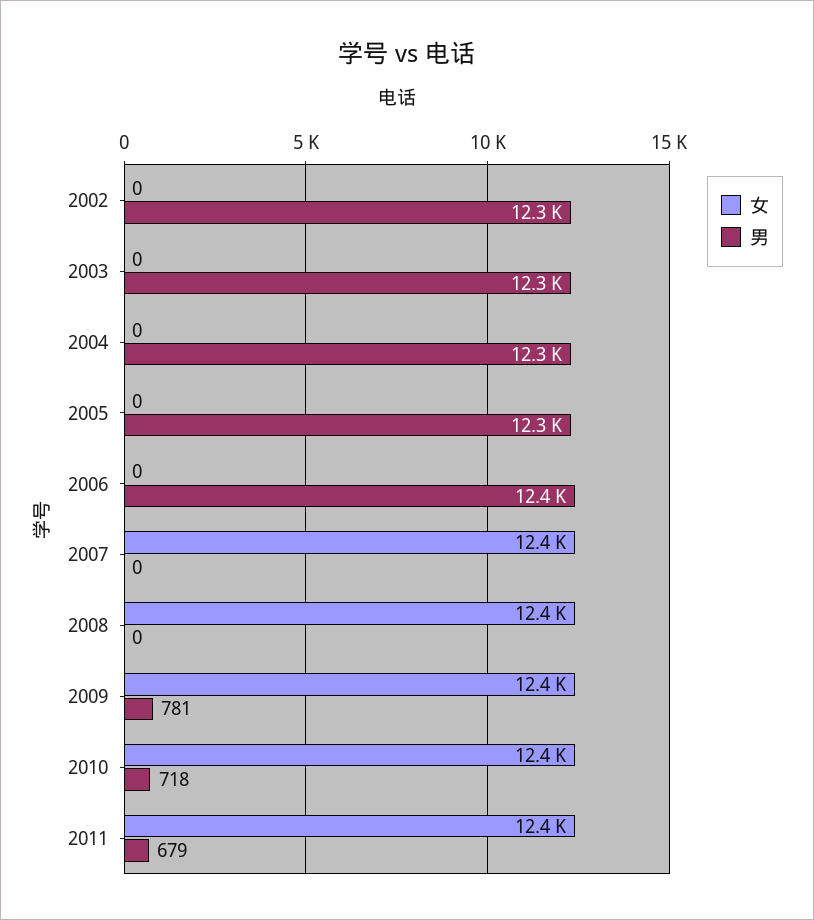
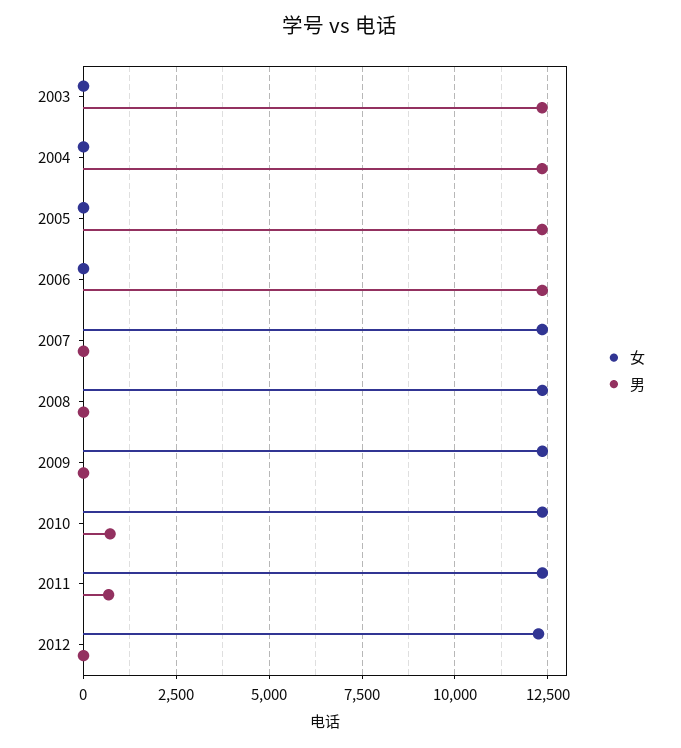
女, 2002: 0 -> none
男, 2002: 12300 -> none
男, 2009: 781 -> 0
女, 2012: none -> 12250
男, 2012: none -> 0

